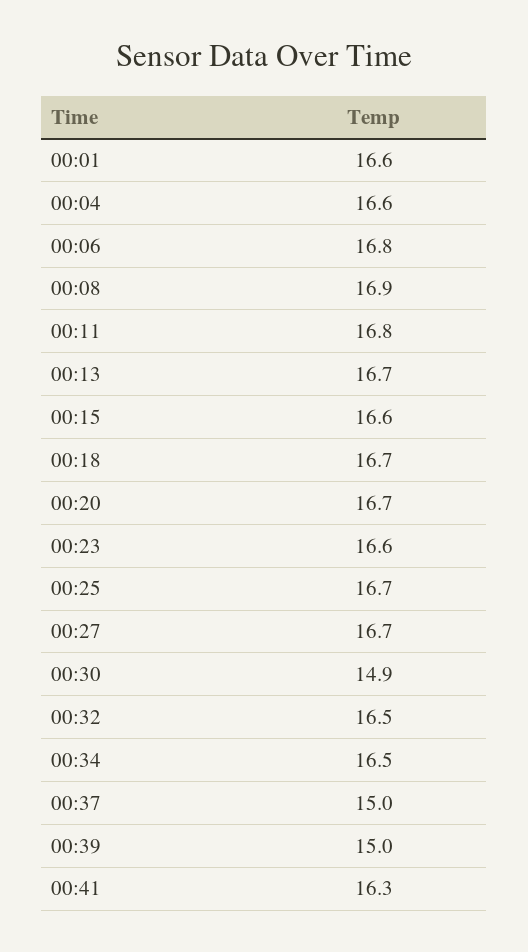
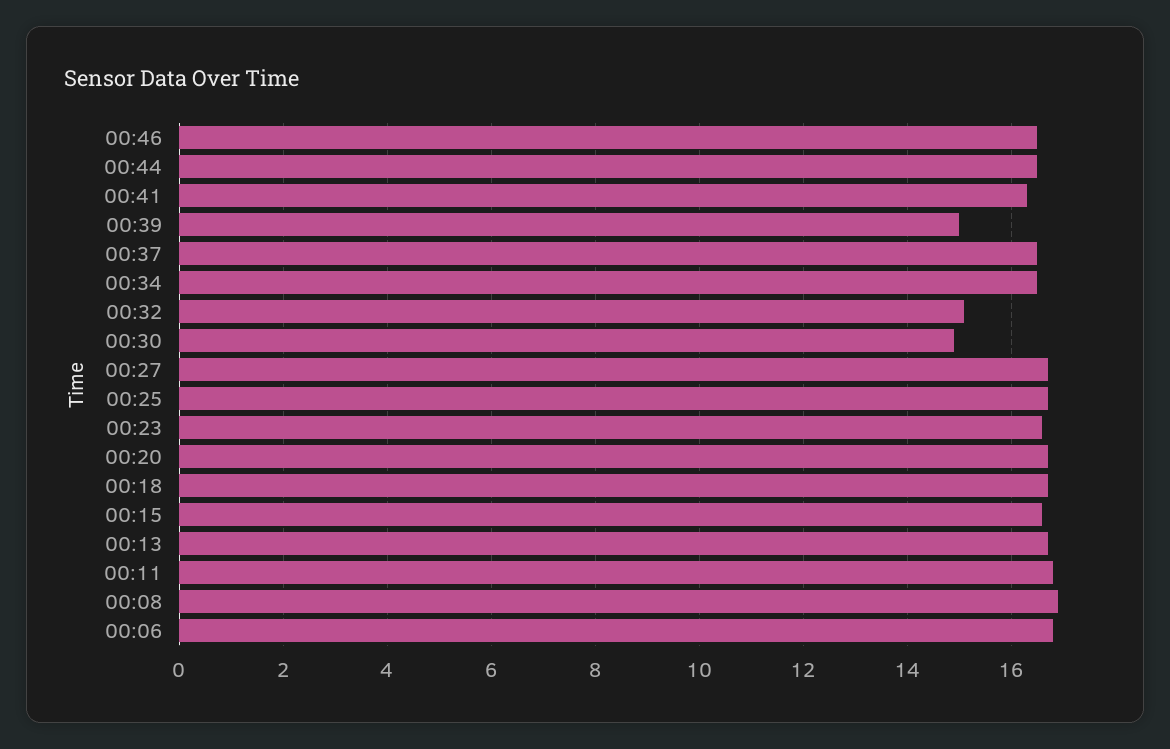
00:01: 16.6 -> none
00:04: 16.6 -> none
00:32: 16.5 -> 15
00:37: 15 -> 16.5
00:46: none -> 16.5
00:44: none -> 16.5

